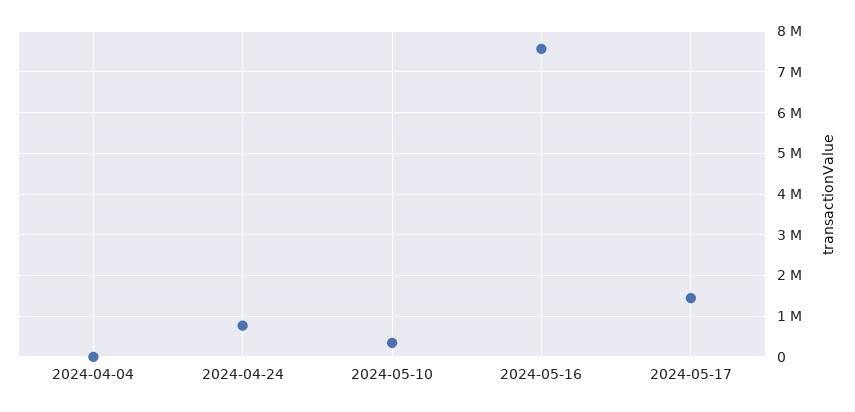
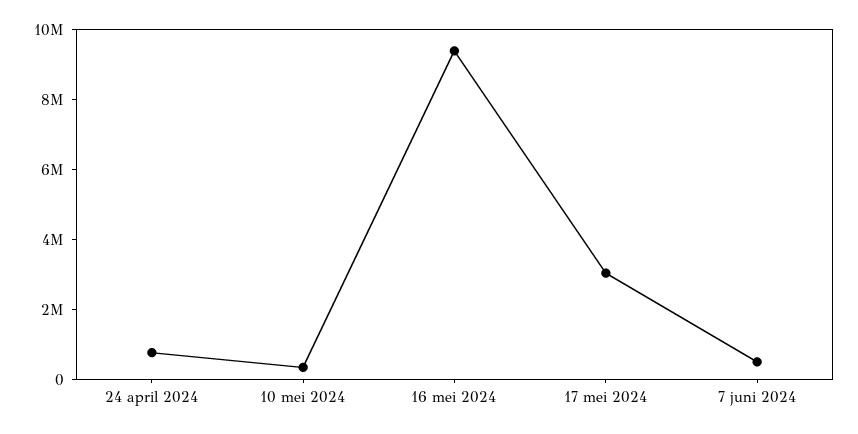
2024-04-04: 0 -> none
2024-05-16: 7600000 -> 9500000
2024-05-17: 1400000 -> 3000000
7 juni 2024: none -> 500000

